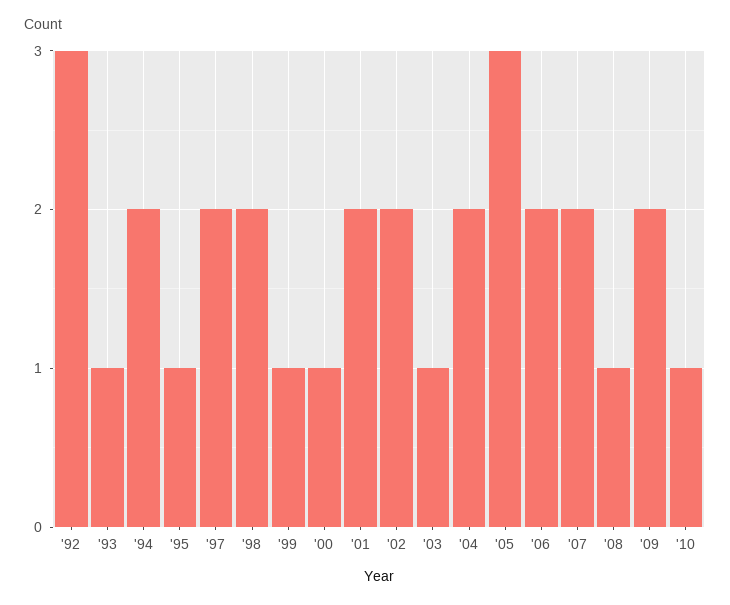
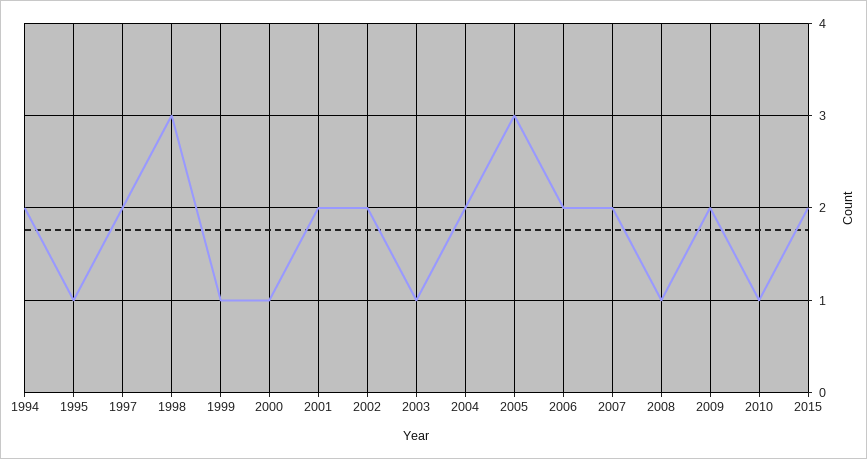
'92: 3 -> none
'93: 1 -> none
'98: 2 -> 3
2015: none -> 2

